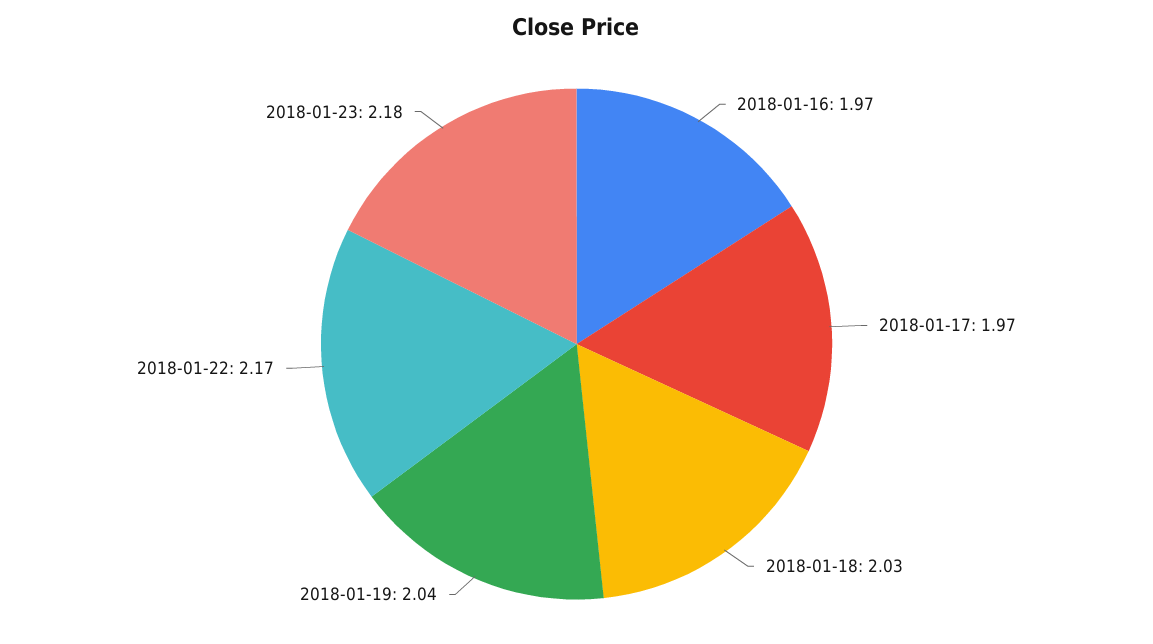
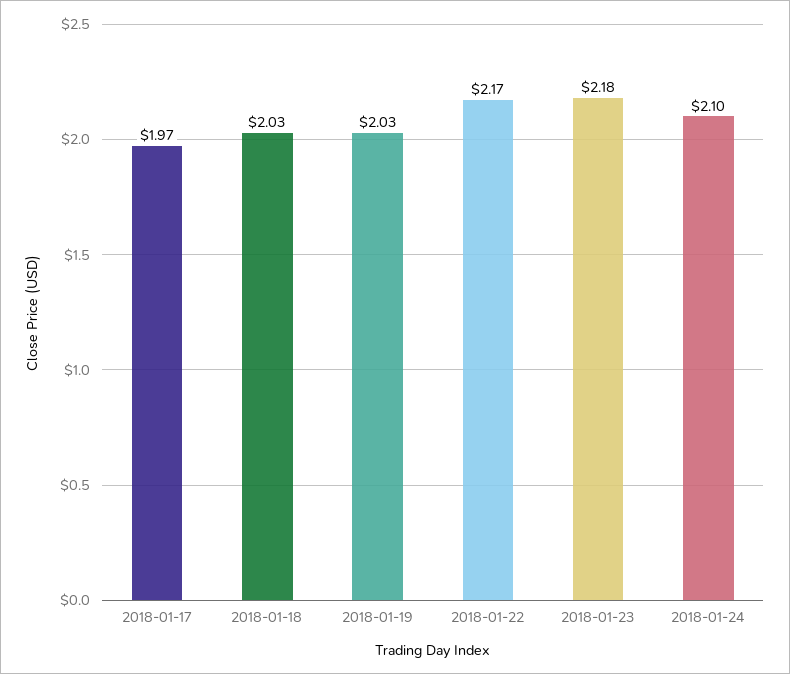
2018-01-16: 1.97 -> none
2018-01-19: 2.04 -> 2.03
2018-01-24: none -> 2.1

